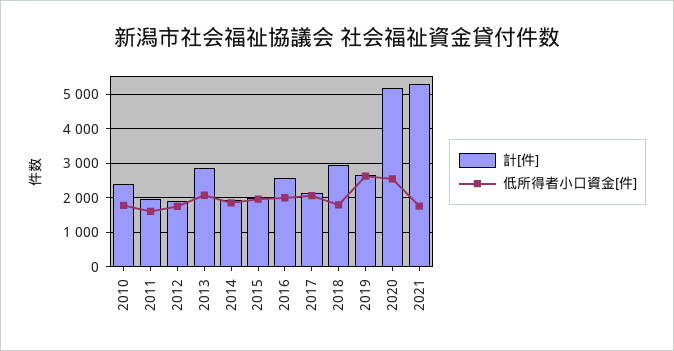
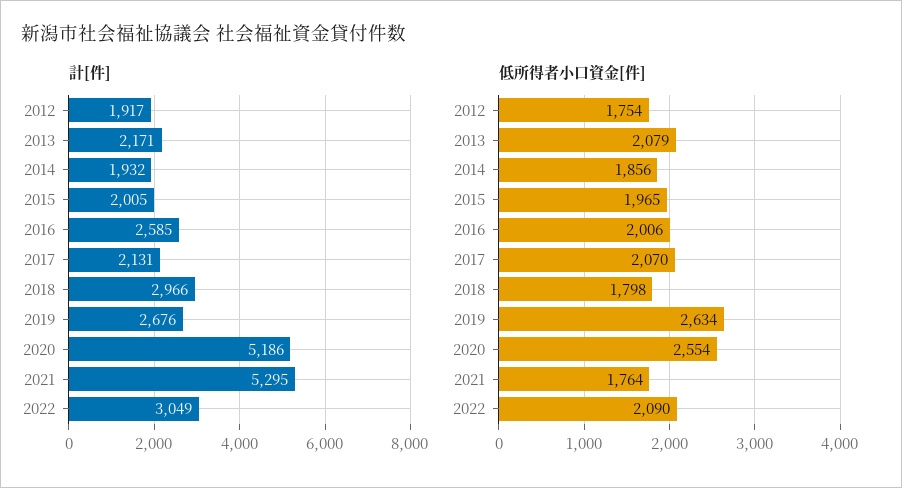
計[件], 2010: 2400 -> none
低所得者小口資金[件], 2010: 1800 -> none
計[件], 2011: 2000 -> none
低所得者小口資金[件], 2011: 1600 -> none
計[件], 2013: 2800 -> 2171
計[件], 2022: none -> 3049
低所得者小口資金[件], 2022: none -> 2090

